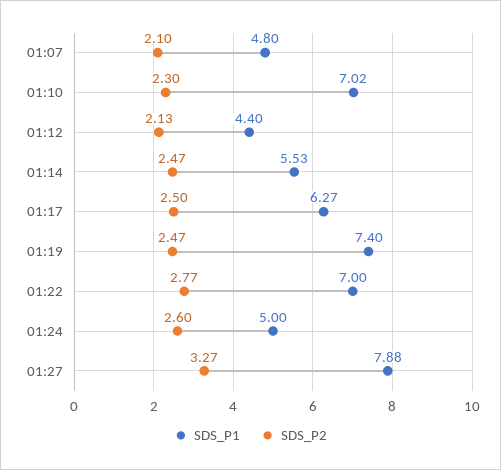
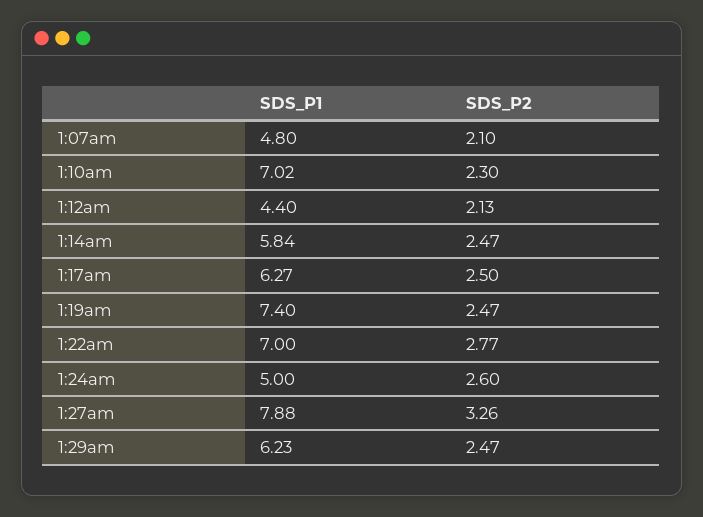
SDS_P1, 01:14: 5.53 -> 5.84
SDS_P2, 01:27: 3.27 -> 3.26
SDS_P1, 1:29am: none -> 6.23
SDS_P2, 1:29am: none -> 2.47

